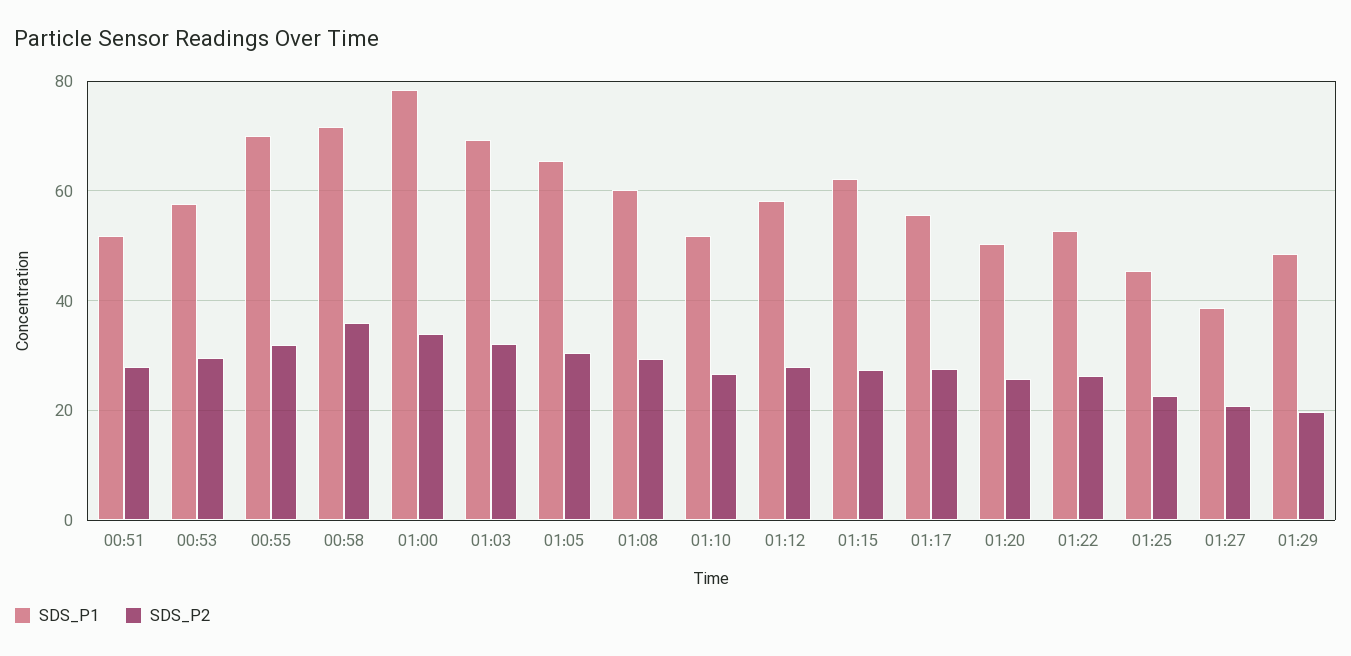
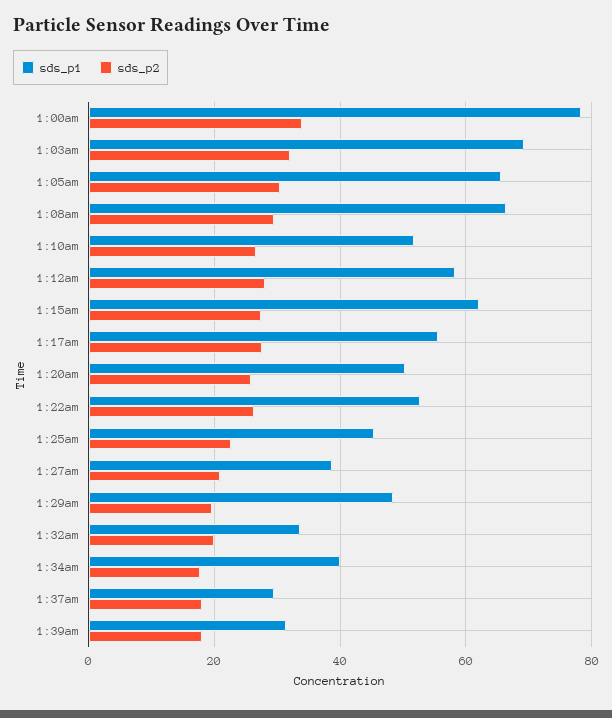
SDS_P1, 00:51: 52 -> none
SDS_P2, 00:51: 28 -> none
SDS_P1, 00:53: 58 -> none
SDS_P2, 00:53: 30 -> none
SDS_P1, 00:55: 70 -> none
SDS_P2, 00:55: 32 -> none
SDS_P1, 00:58: 72 -> none
SDS_P2, 00:58: 36 -> none
SDS_P1, 01:08: 60 -> 66
SDS_P1, 1:32am: none -> 34
SDS_P2, 1:32am: none -> 20
SDS_P1, 1:34am: none -> 40
SDS_P2, 1:34am: none -> 18
SDS_P1, 1:37am: none -> 30
SDS_P2, 1:37am: none -> 18
SDS_P1, 1:39am: none -> 32
SDS_P2, 1:39am: none -> 18

